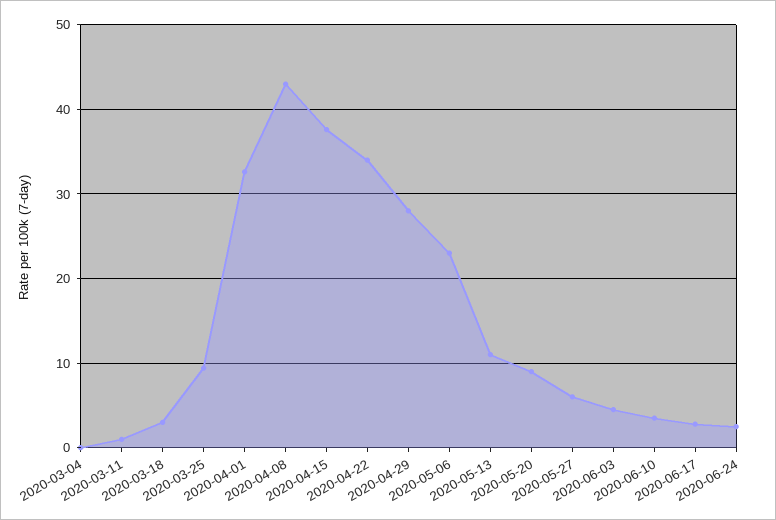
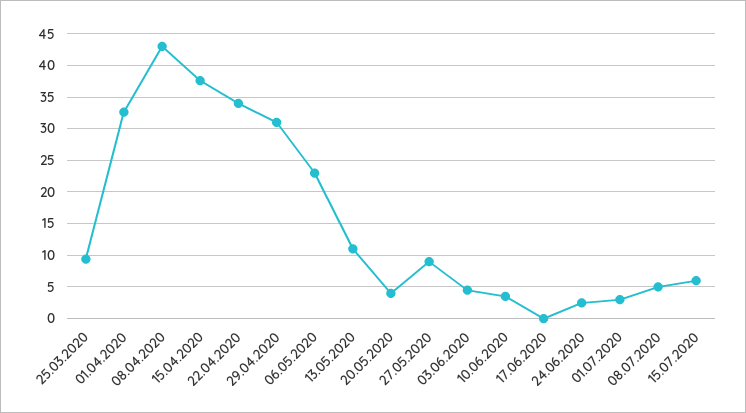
2020-03-04: 0 -> none
2020-03-11: 1 -> none
2020-03-18: 3 -> none
2020-04-29: 28 -> 31
2020-05-20: 9 -> 4
2020-05-27: 6 -> 9
2020-06-17: 3 -> 0
01.07.2020: none -> 3
08.07.2020: none -> 5
15.07.2020: none -> 6

